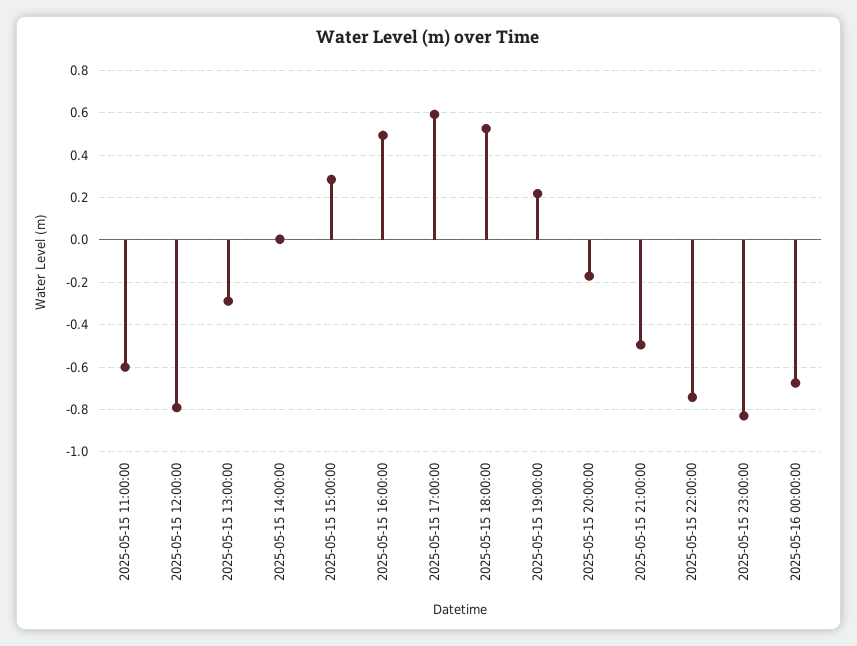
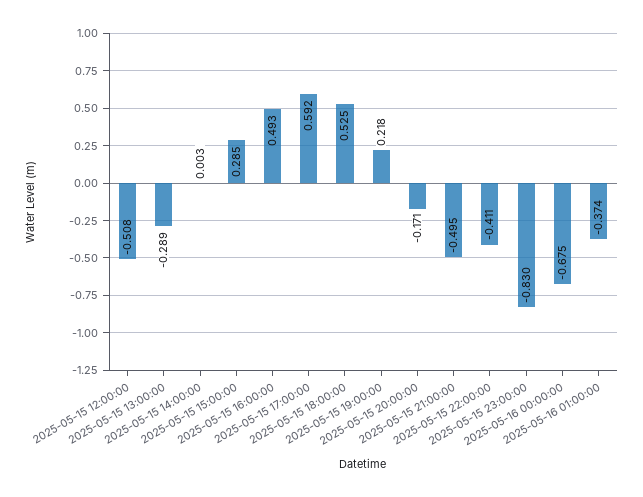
2025-05-15 11:00:00: -0.6 -> none
2025-05-15 12:00:00: -0.8 -> -0.508
2025-05-15 22:00:00: -0.75 -> -0.411
2025-05-16 01:00:00: none -> -0.374

